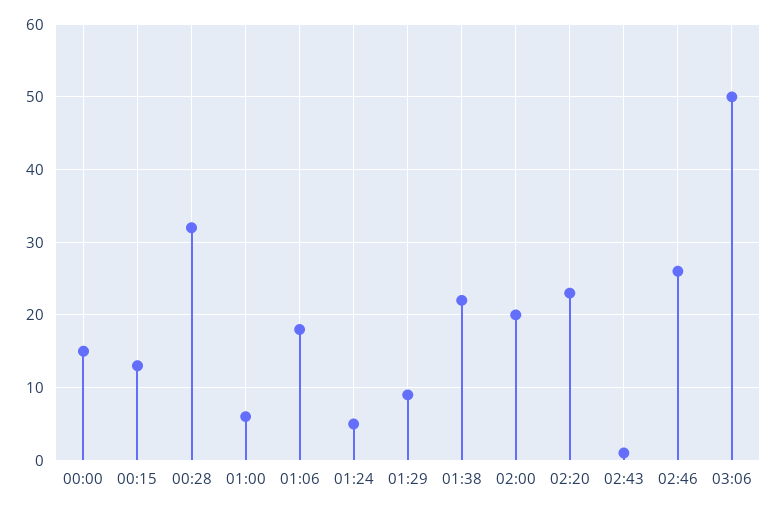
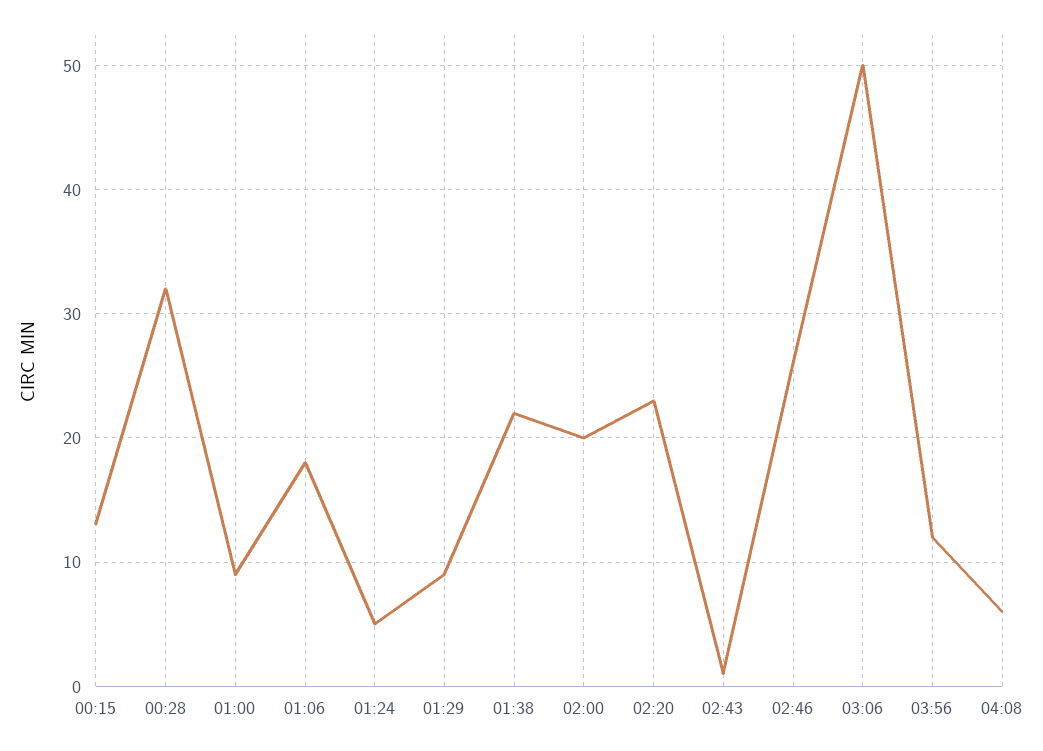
00:00: 15 -> none
01:00: 6 -> 9
03:56: none -> 12
04:08: none -> 6

